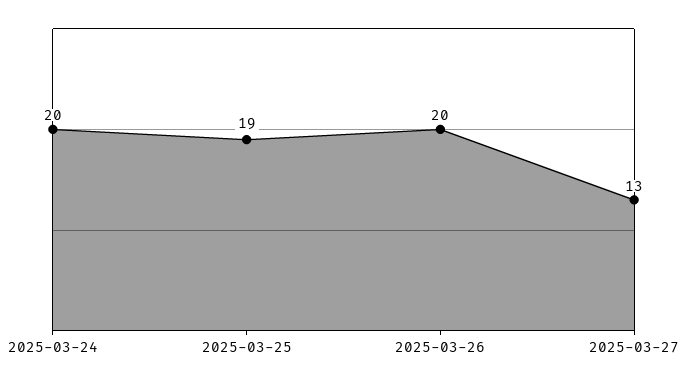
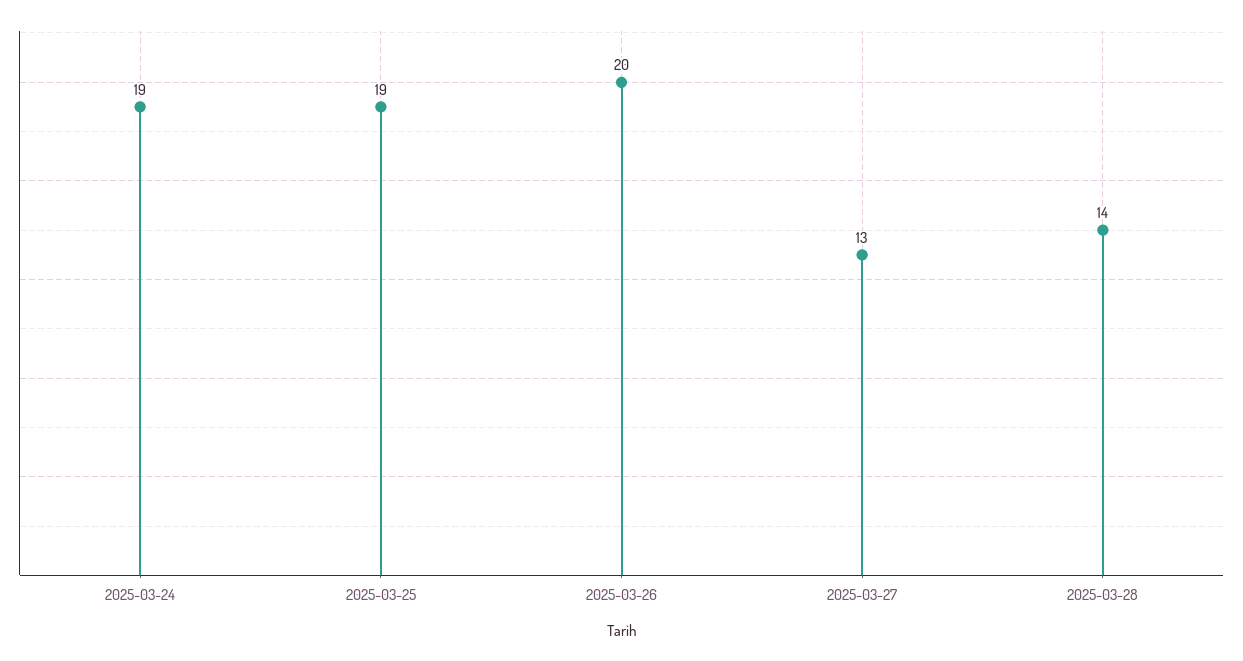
2025-03-24: 20 -> 19
2025-03-28: none -> 14

